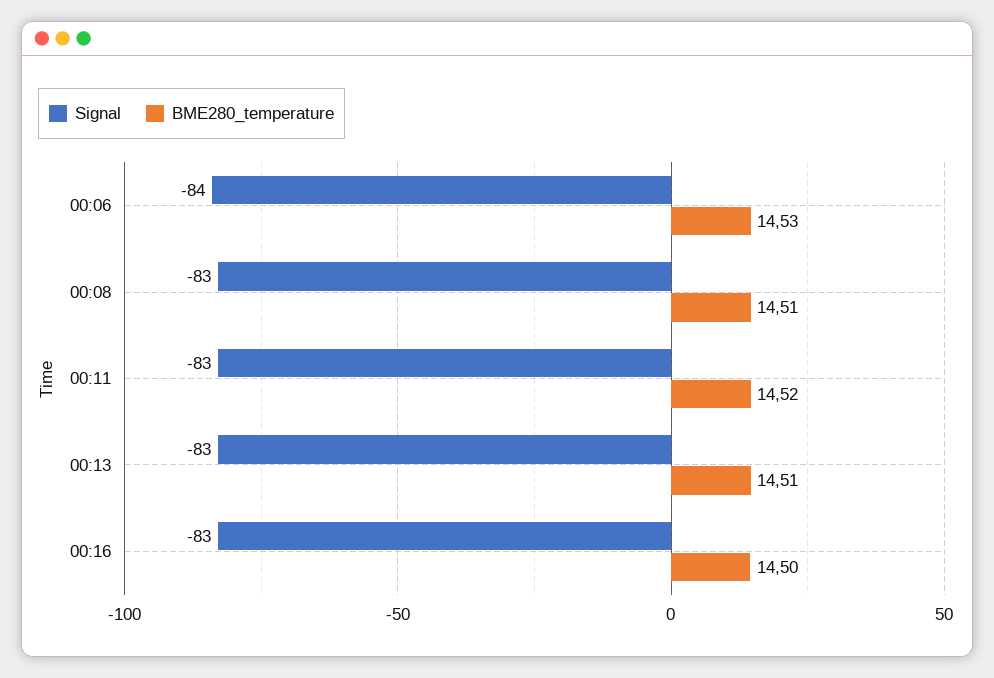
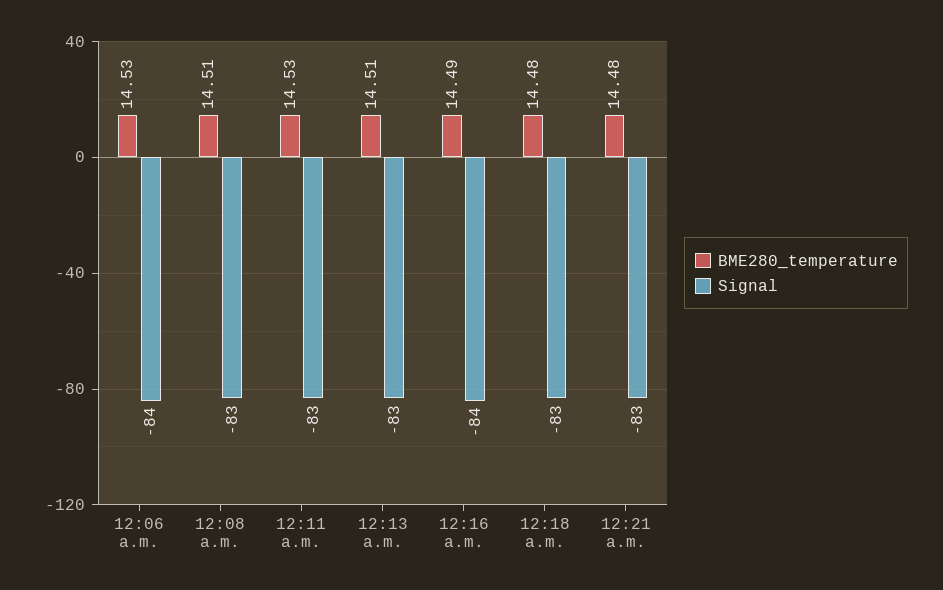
BME280_temperature, 00:11: 14.52 -> 14.53
Signal, 00:16: -83 -> -84
BME280_temperature, 00:16: 14.5 -> 14.49
BME280_temperature, 12:18 a.m.: none -> 14.48
Signal, 12:18 a.m.: none -> -83
BME280_temperature, 12:21 a.m.: none -> 14.48
Signal, 12:21 a.m.: none -> -83

